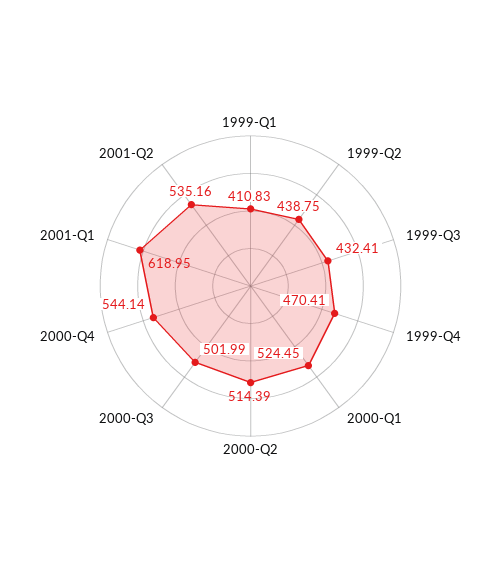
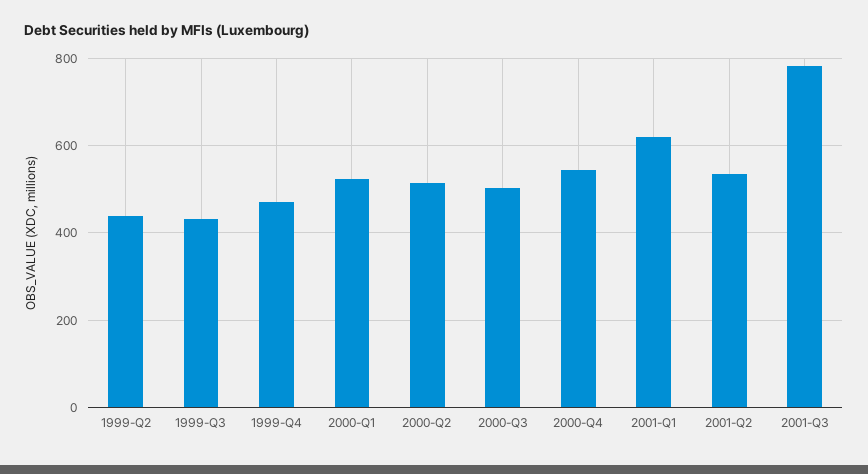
1999-Q1: 410.83 -> none
2001-Q3: none -> 780

